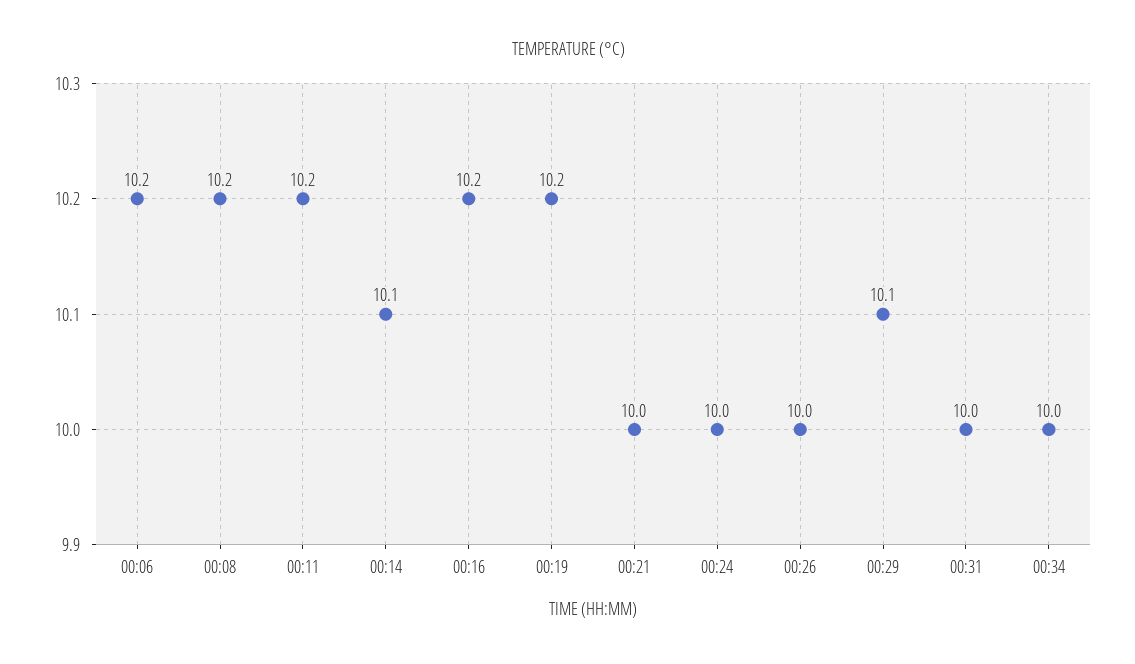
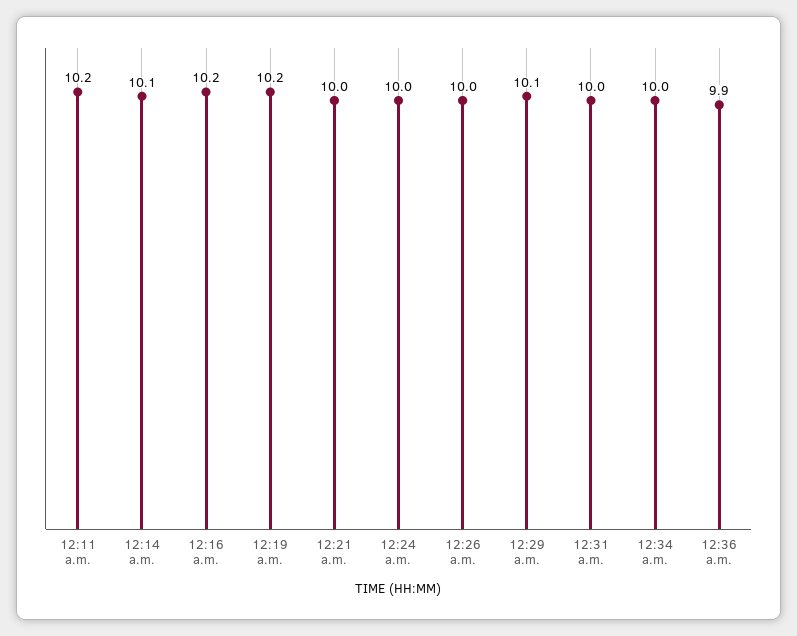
00:06: 10.2 -> none
00:08: 10.2 -> none
12:36 a.m.: none -> 9.9

